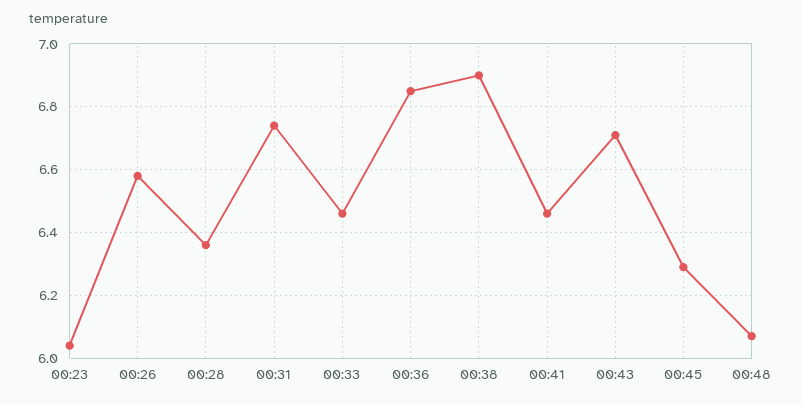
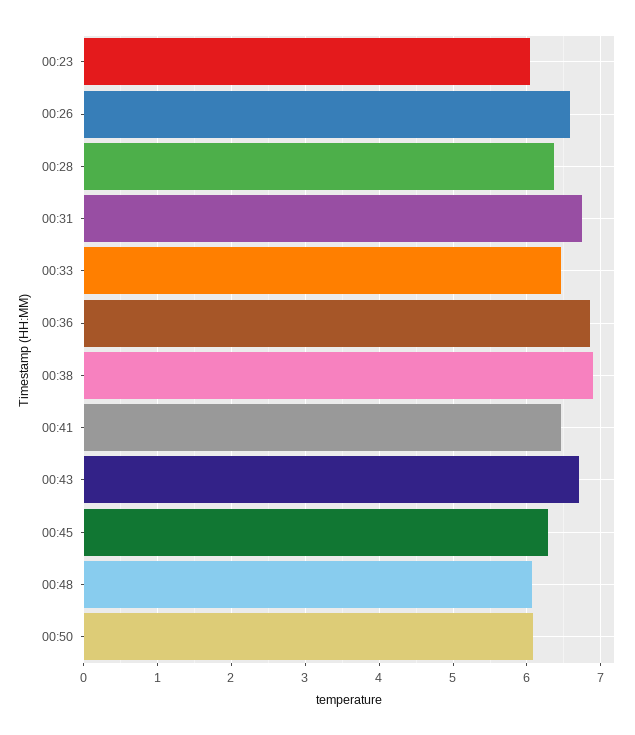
00:50: none -> 6.1

